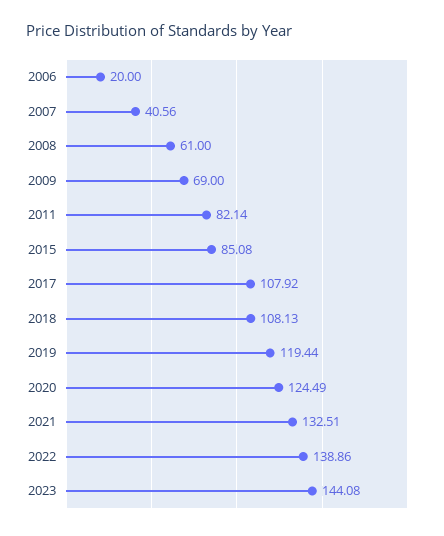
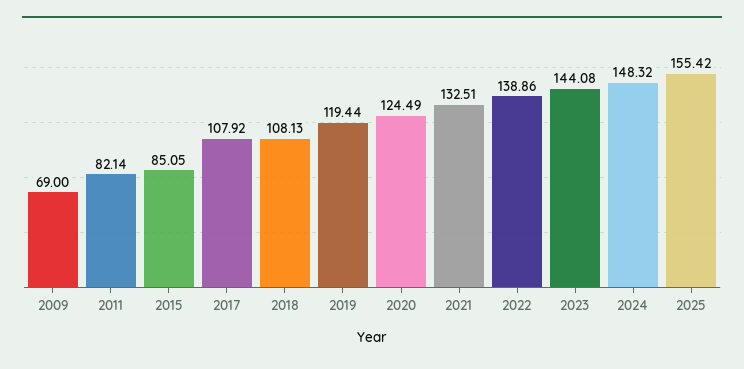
2006: 20 -> none
2007: 40.56 -> none
2008: 61 -> none
2015: 85.08 -> 85.05
2024: none -> 148.32
2025: none -> 155.42

